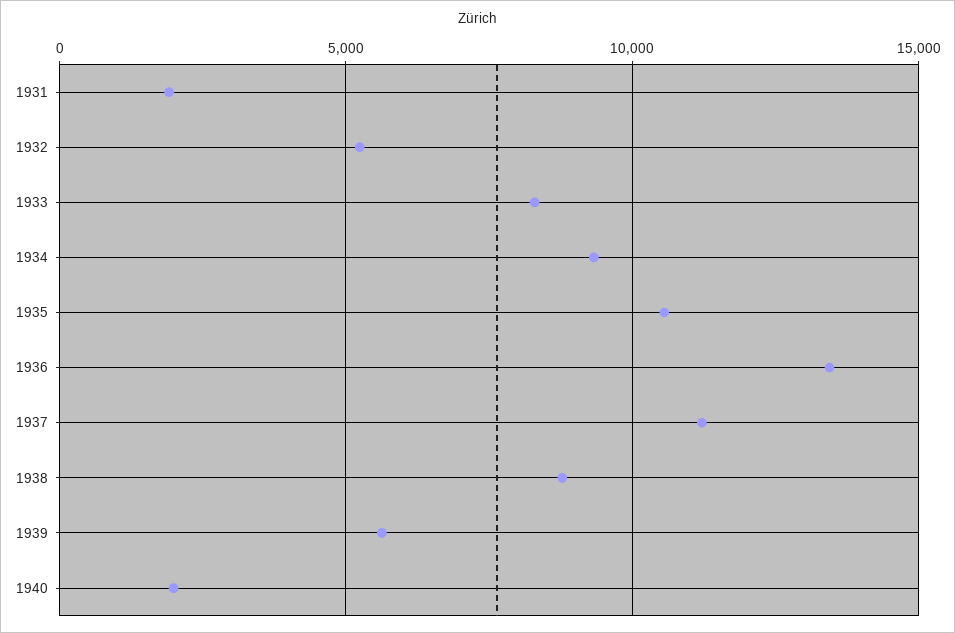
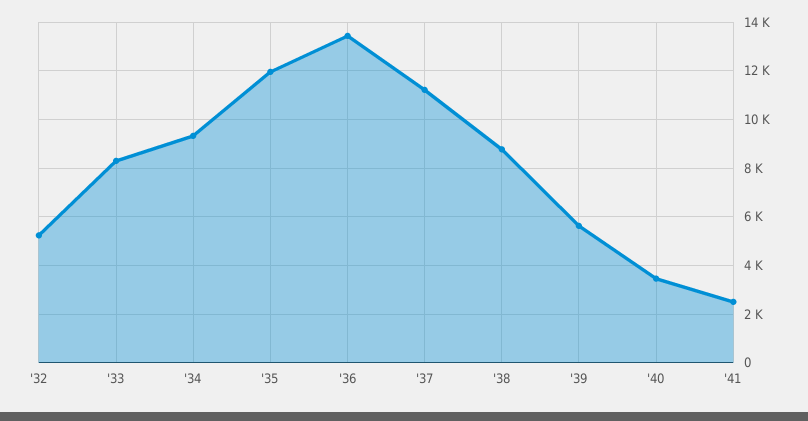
1931: 2000 -> none
1935: 10500 -> 12000
1940: 2000 -> 3500
'41: none -> 2500

